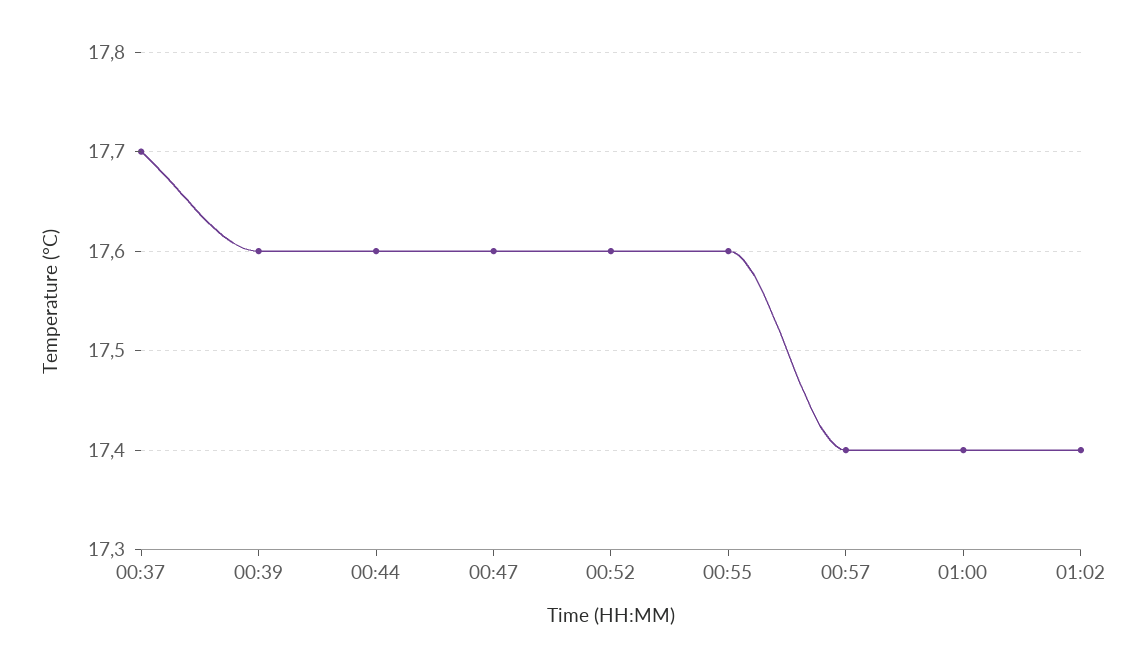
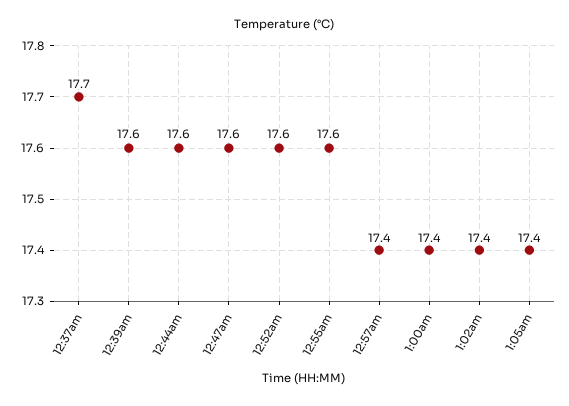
1:05am: none -> 17.4

